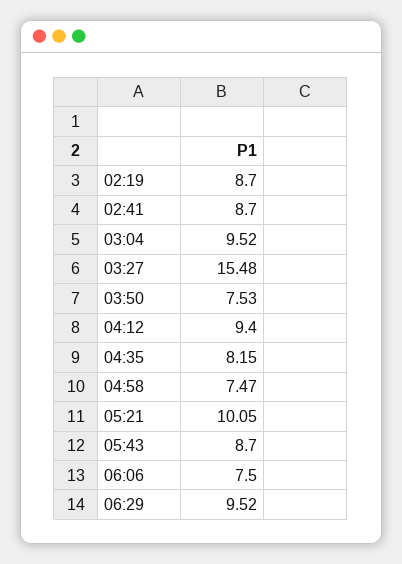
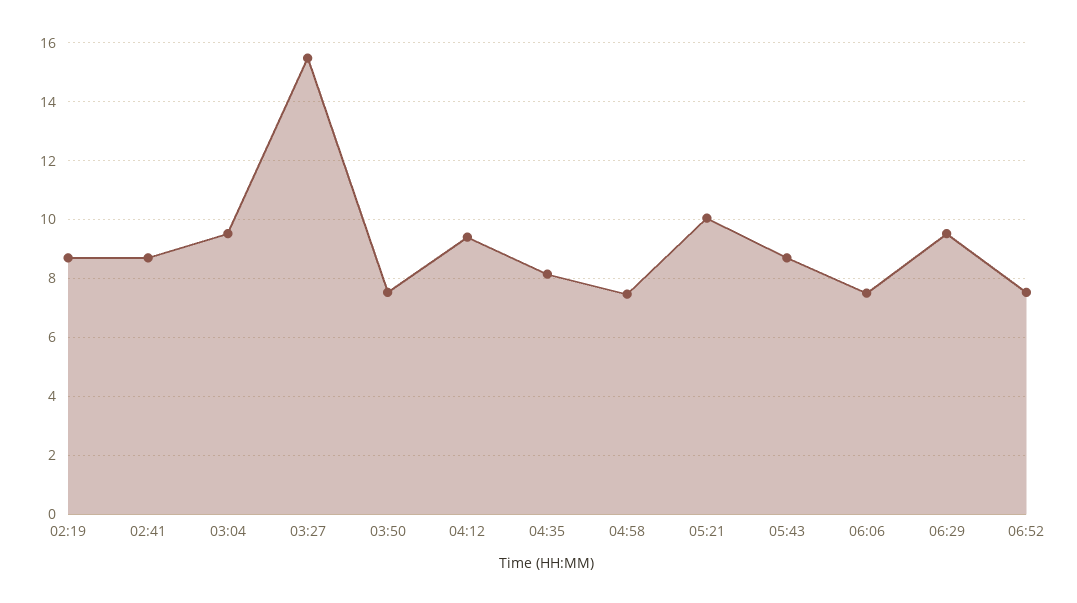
06:52: none -> 7.5

